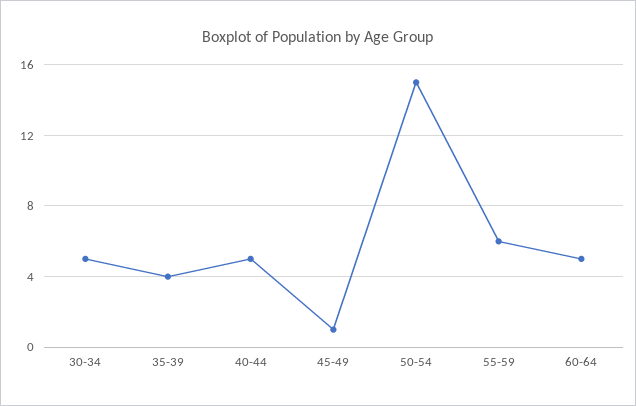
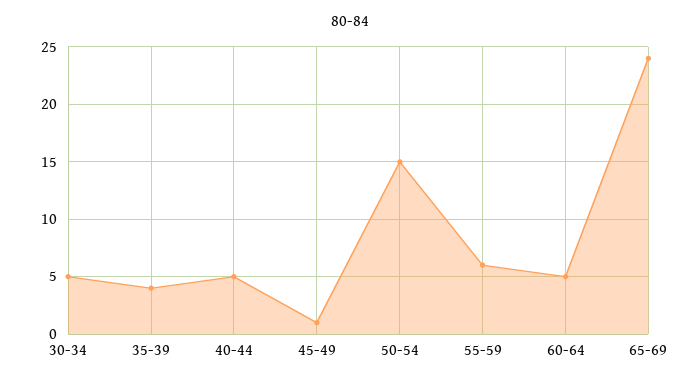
65-69: none -> 24

